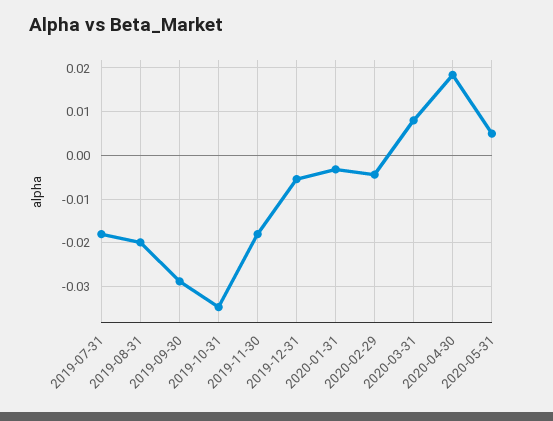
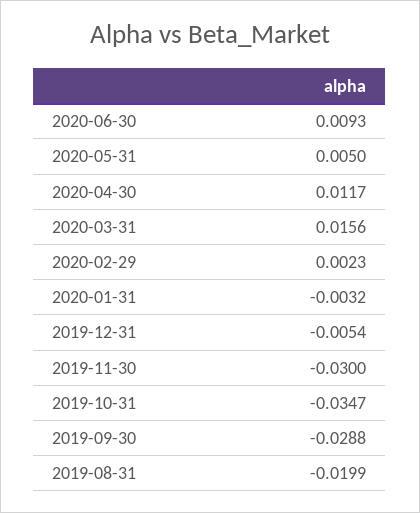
2019-07-31: -0.018 -> none
2019-11-30: -0.018 -> -0.03
2020-02-29: -0.004 -> 0.0023
2020-03-31: 0.008 -> 0.0156
2020-04-30: 0.018 -> 0.0117
2020-06-30: none -> 0.0093

